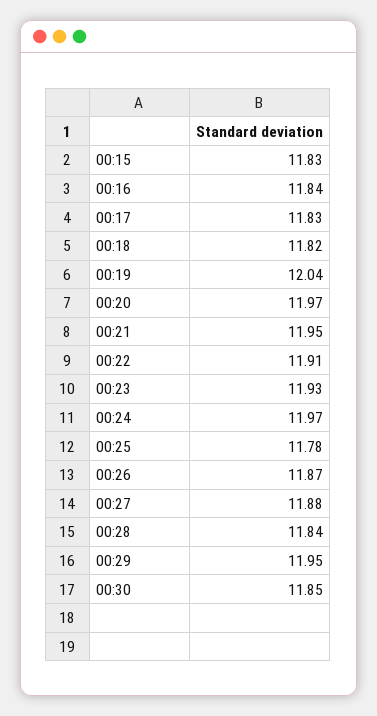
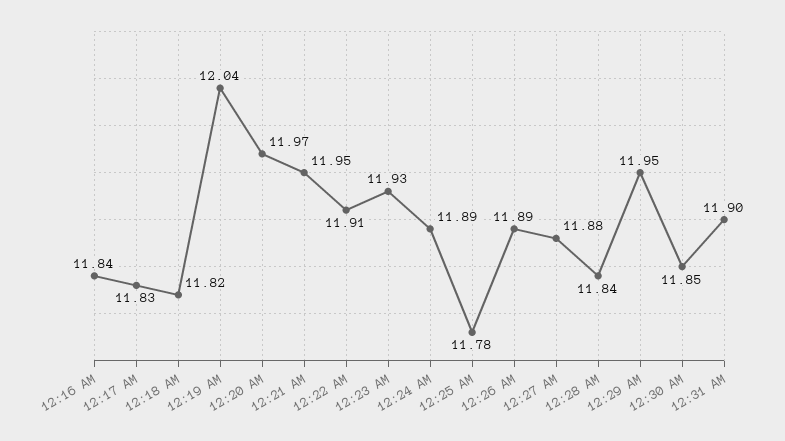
00:15: 11.83 -> none
00:24: 11.97 -> 11.89
00:26: 11.87 -> 11.89
12:31 AM: none -> 11.9

